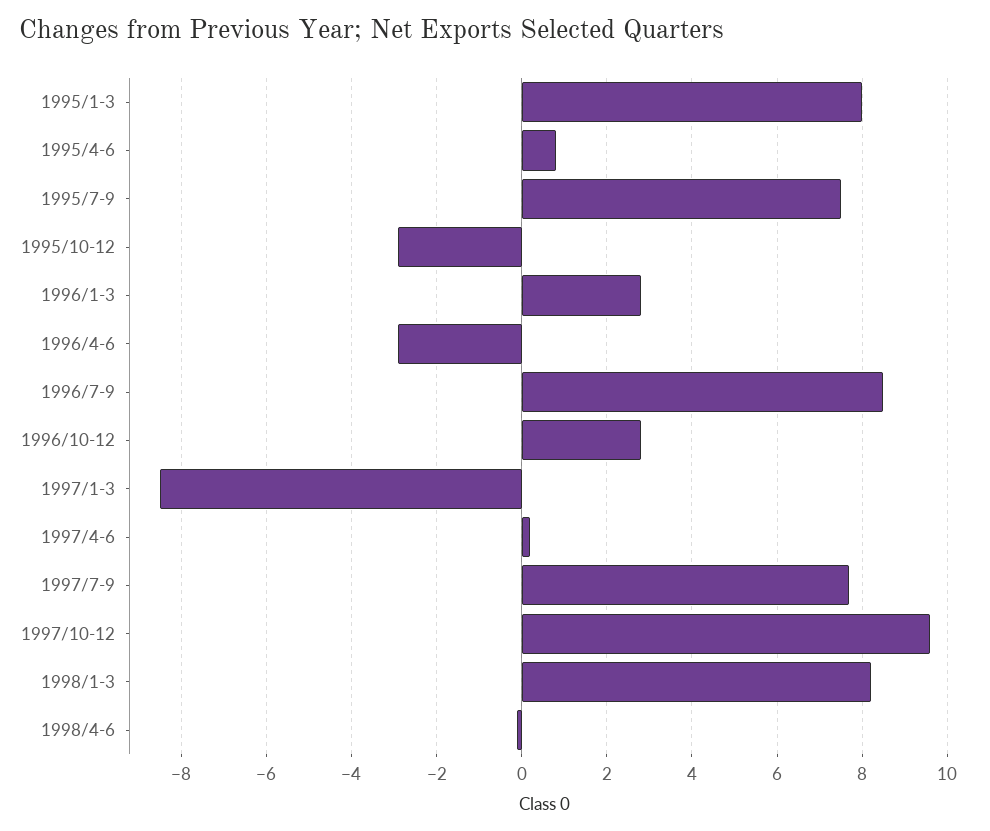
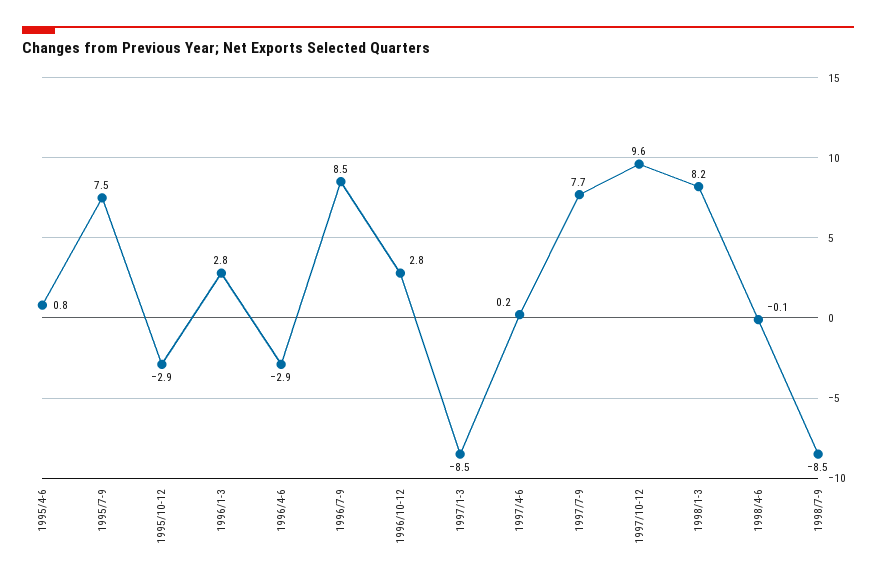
1995/1-3: 8 -> none
1998/7-9: none -> -8.5

